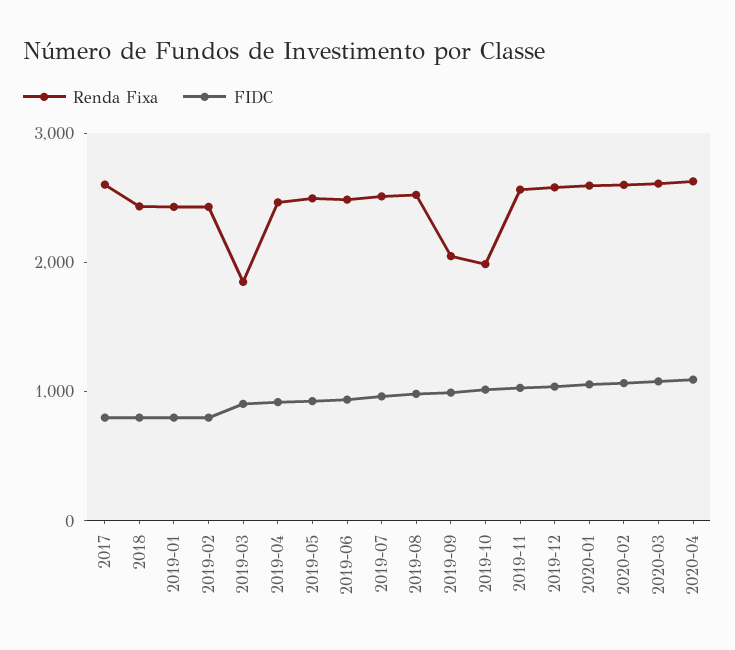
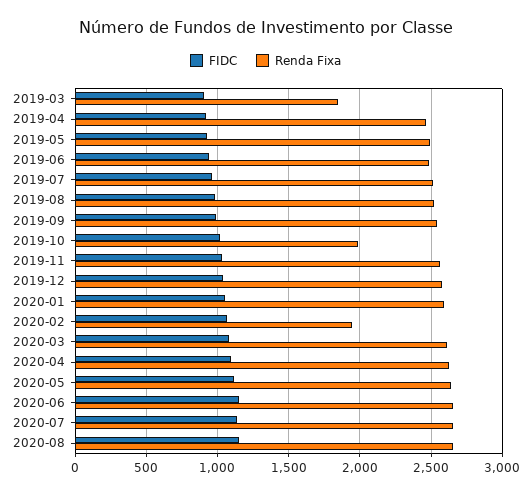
Renda Fixa, 2017: 2600 -> none
FIDC, 2017: 800 -> none
Renda Fixa, 2018: 2400 -> none
FIDC, 2018: 800 -> none
Renda Fixa, 2019-01: 2400 -> none
FIDC, 2019-01: 800 -> none
Renda Fixa, 2019-02: 2400 -> none
FIDC, 2019-02: 800 -> none
Renda Fixa, 2019-09: 2000 -> 2550
Renda Fixa, 2020-02: 2600 -> 1950
FIDC, 2020-05: none -> 1100
Renda Fixa, 2020-05: none -> 2650
FIDC, 2020-06: none -> 1150
Renda Fixa, 2020-06: none -> 2650
FIDC, 2020-07: none -> 1150
Renda Fixa, 2020-07: none -> 2650
FIDC, 2020-08: none -> 1150
Renda Fixa, 2020-08: none -> 2650

